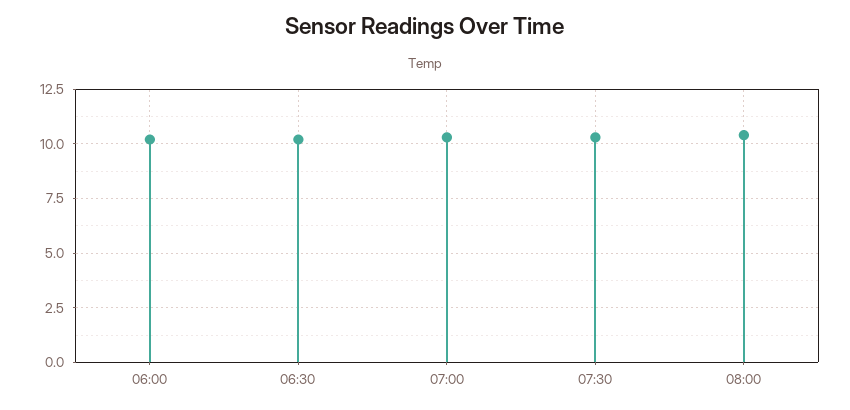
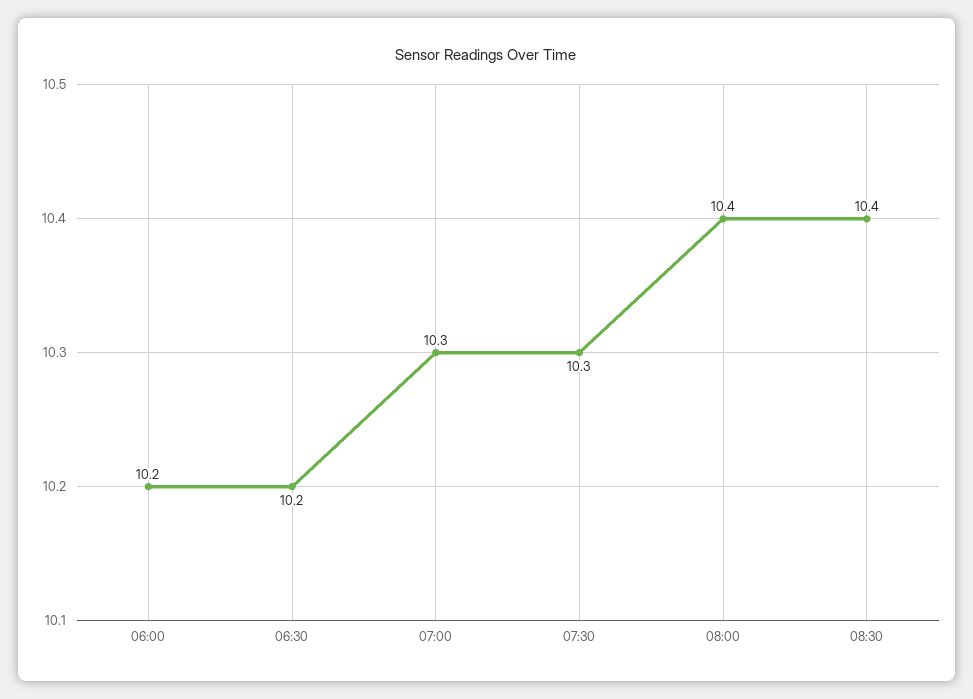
08:30: none -> 10.4

